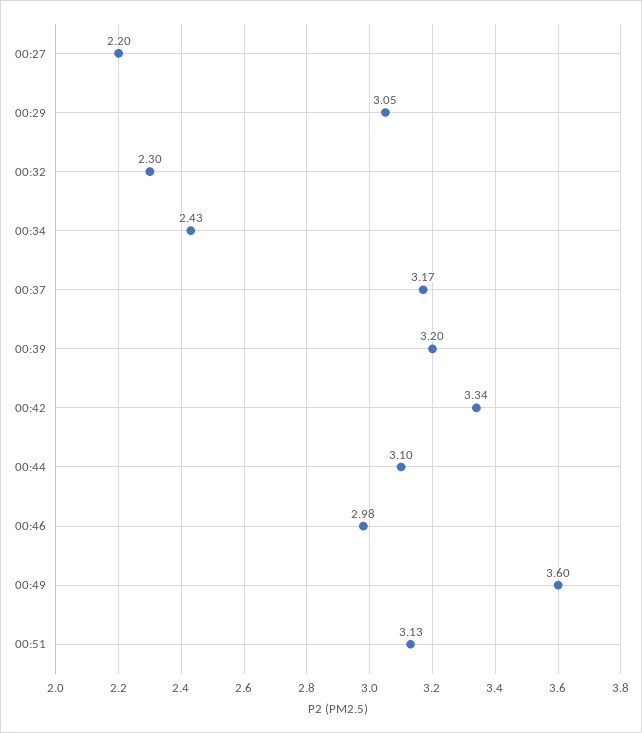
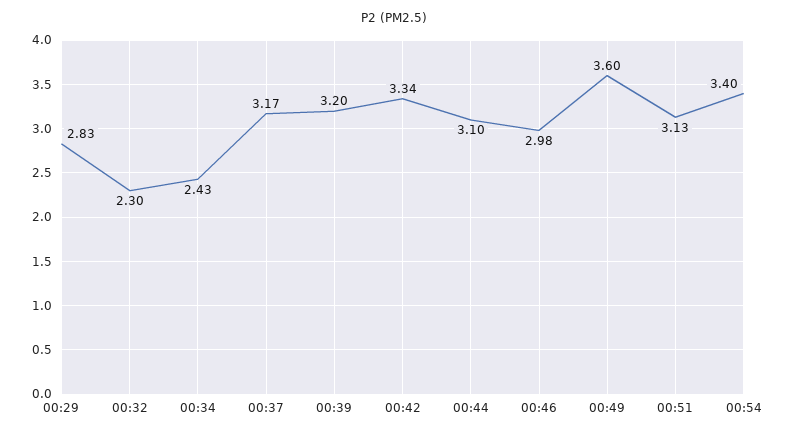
00:27: 2.2 -> none
00:29: 3.05 -> 2.83
00:54: none -> 3.4

